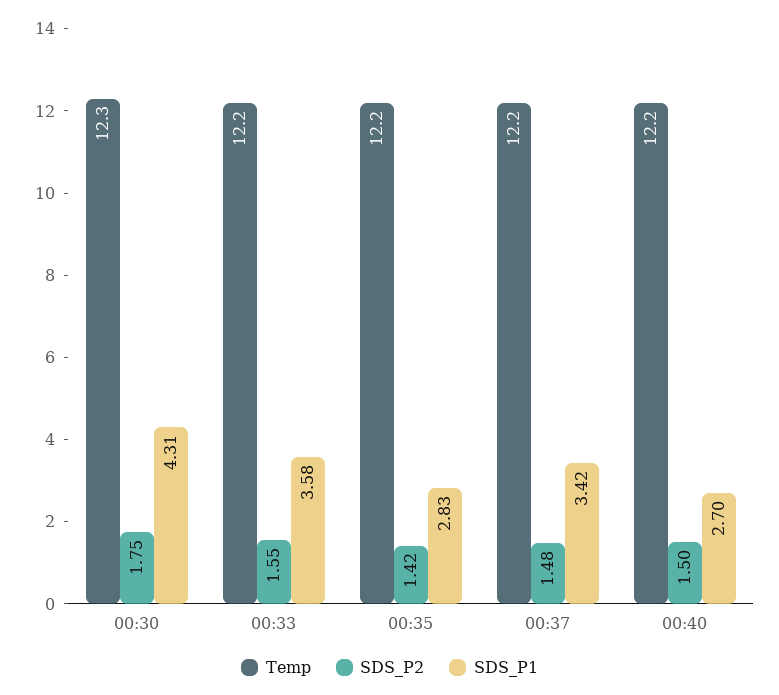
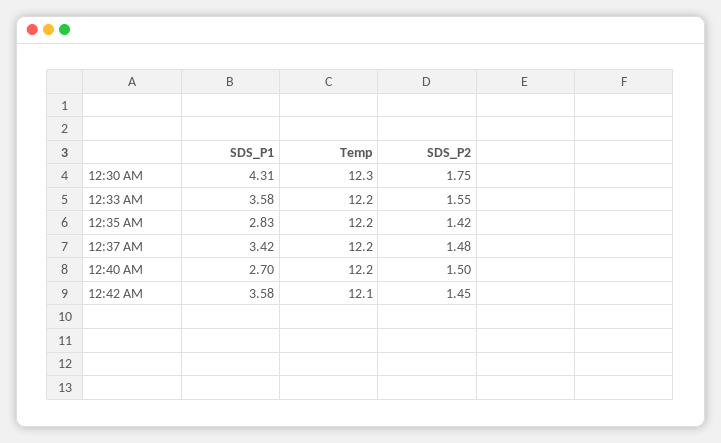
SDS_P1, 12:42 AM: none -> 3.58
Temp, 12:42 AM: none -> 12.1
SDS_P2, 12:42 AM: none -> 1.45

